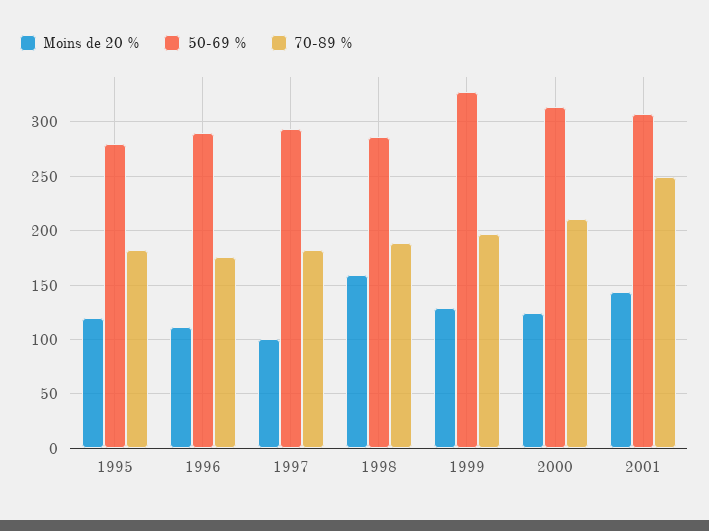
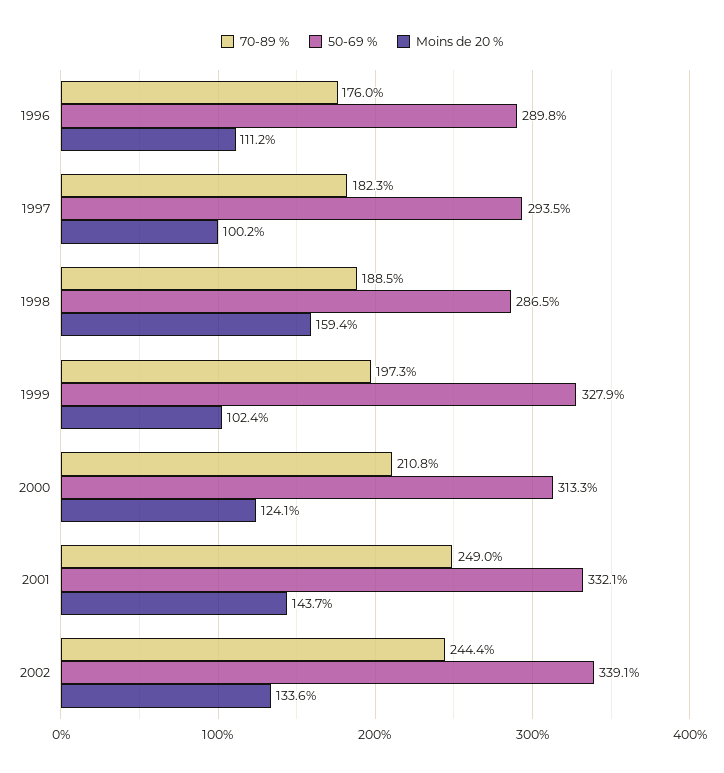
Moins de 20 %, 1995: 120 -> none
50-69 %, 1995: 280 -> none
70-89 %, 1995: 180 -> none
Moins de 20 %, 1999: 130 -> 102.4
50-69 %, 2001: 310 -> 332.1
70-89 %, 2002: none -> 244.4
50-69 %, 2002: none -> 339.1
Moins de 20 %, 2002: none -> 133.6

